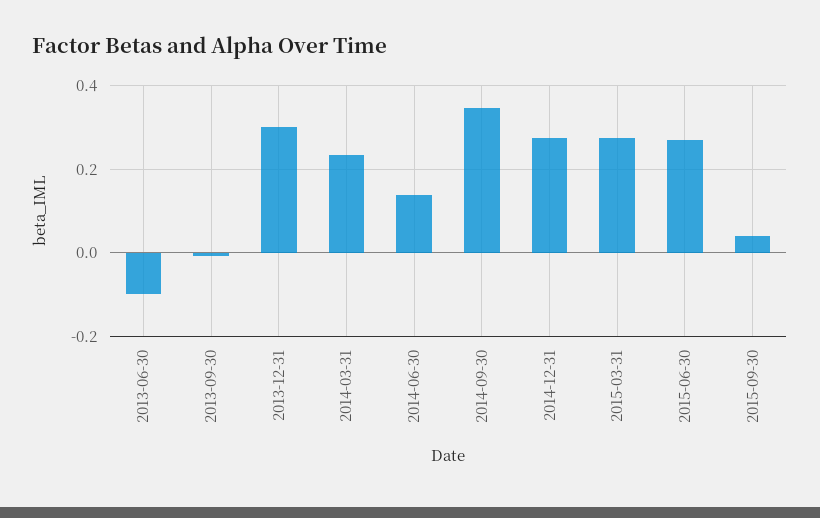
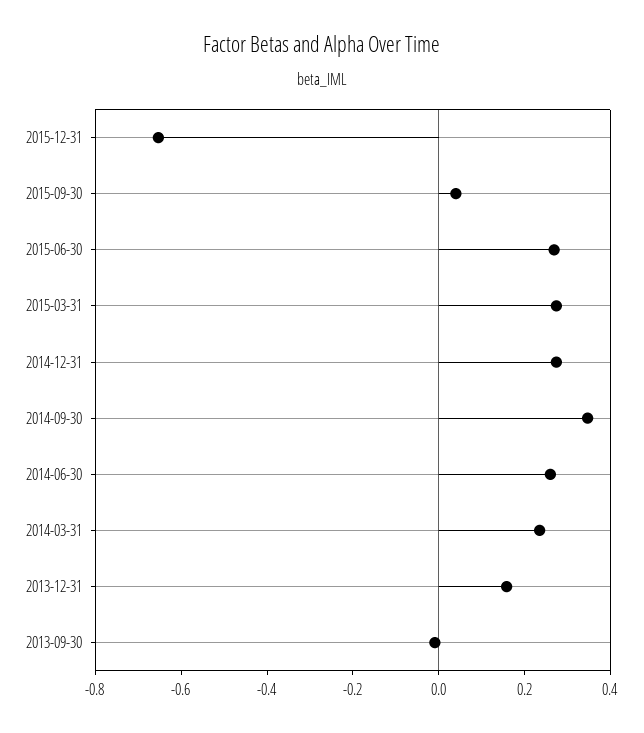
2013-06-30: -0.1 -> none
2013-12-31: 0.3 -> 0.15
2014-06-30: 0.14 -> 0.25
2015-12-31: none -> -0.65

